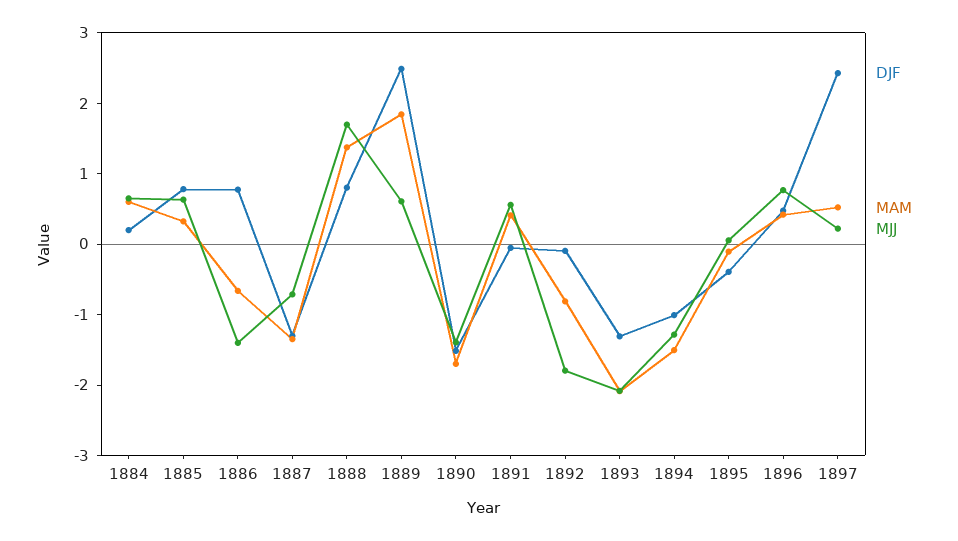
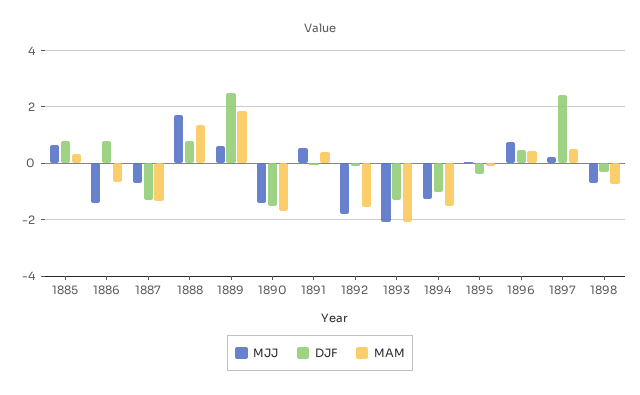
DJF, 1884: 0.2 -> none
MAM, 1884: 0.6 -> none
MJJ, 1884: 0.6 -> none
MAM, 1892: -0.8 -> -1.5
MJJ, 1898: none -> -0.75
DJF, 1898: none -> -0.25
MAM, 1898: none -> -0.75

